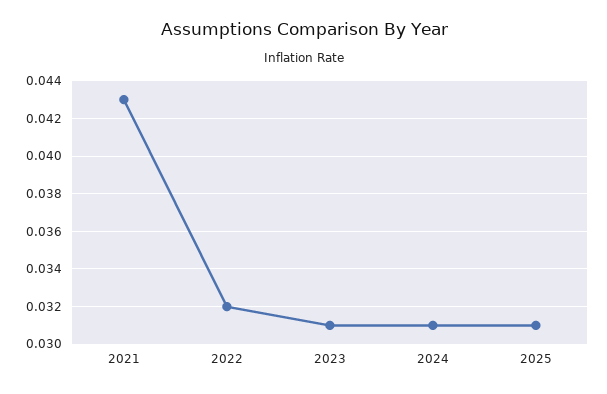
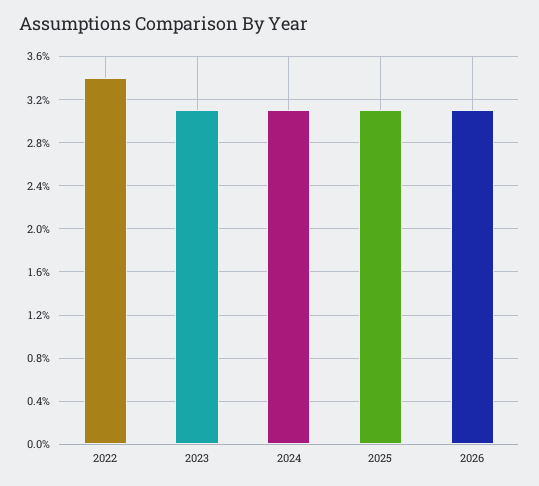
2021: 0.043 -> none
2022: 0.032 -> 0.034
2026: none -> 0.031

